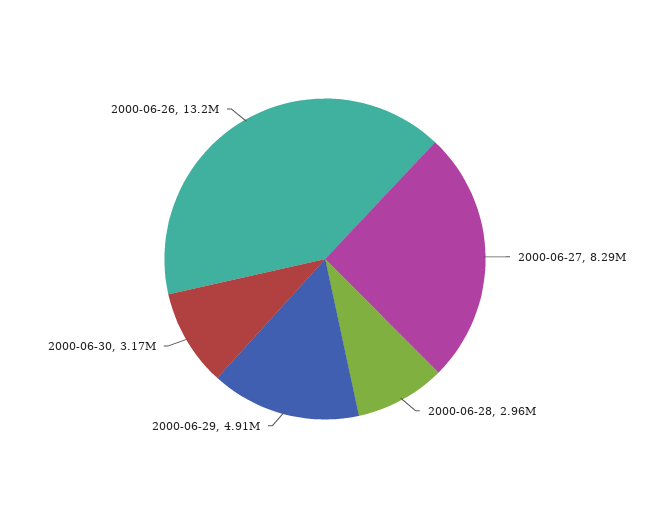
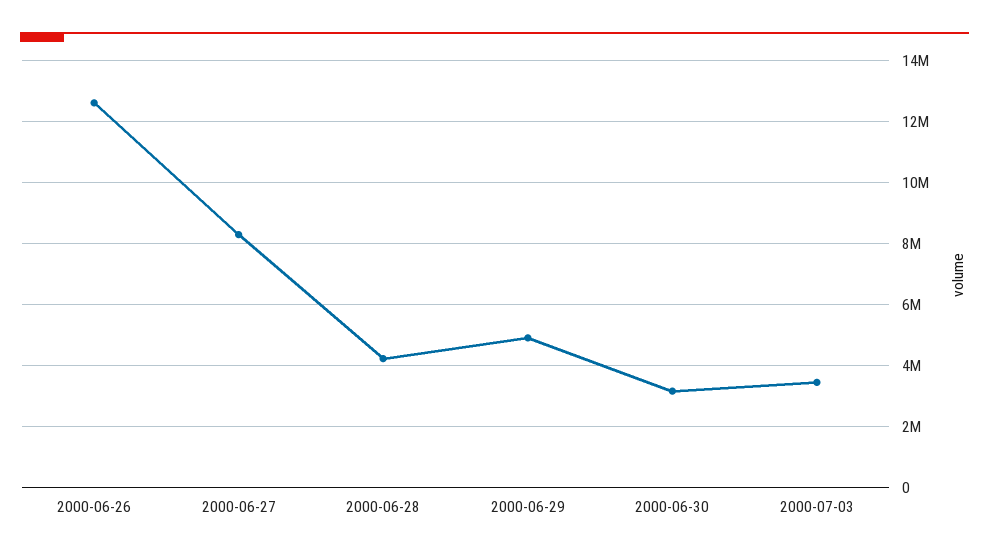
2000-06-28: 2960000 -> 4200000
2000-06-26: 13200000 -> 12600000
2000-07-03: none -> 3400000

